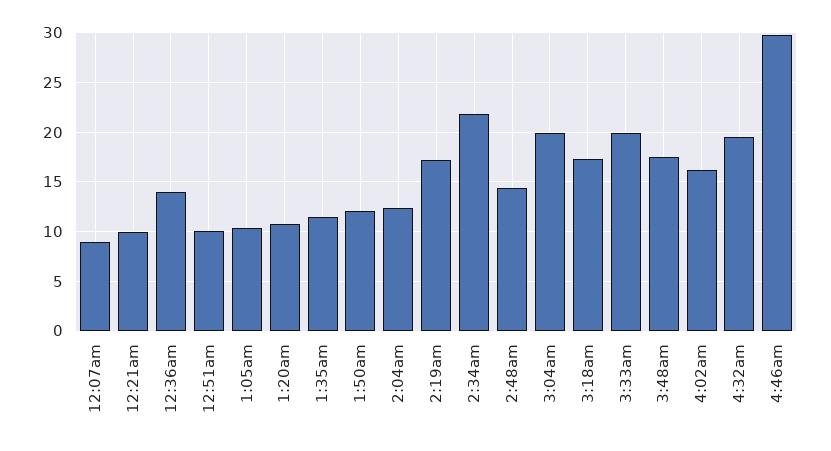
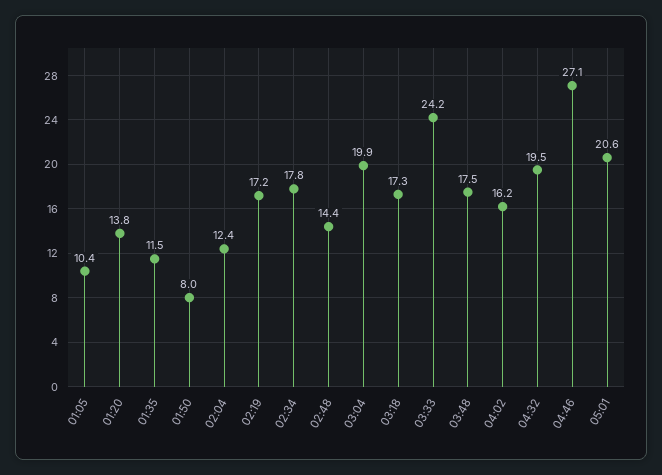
12:07am: 9 -> none
12:21am: 10 -> none
12:36am: 14 -> none
12:51am: 10 -> none
1:20am: 11 -> 13.8
1:50am: 12 -> 8
2:34am: 22 -> 17.8
3:33am: 20 -> 24.2
4:46am: 30 -> 27.1
05:01: none -> 20.6

